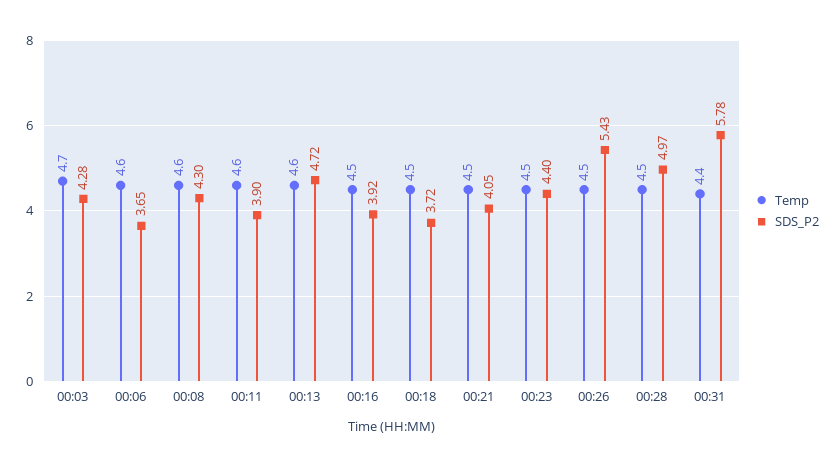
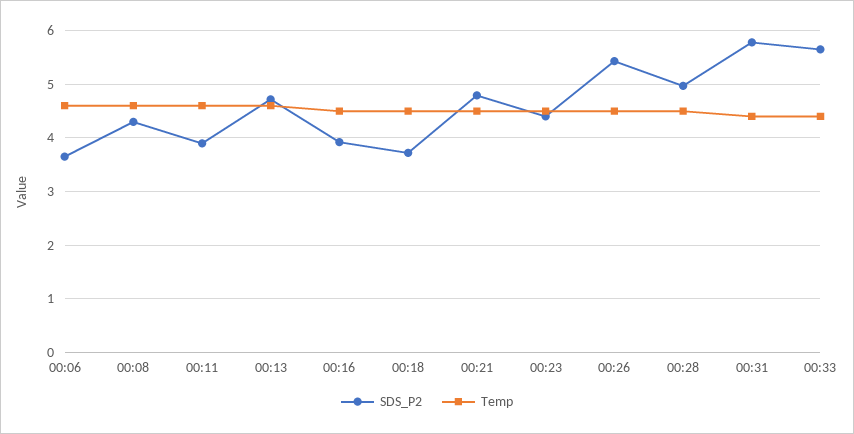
Temp, 00:03: 4.7 -> none
SDS_P2, 00:03: 4.28 -> none
SDS_P2, 00:21: 4.05 -> 4.8
SDS_P2, 00:33: none -> 5.6
Temp, 00:33: none -> 4.4

